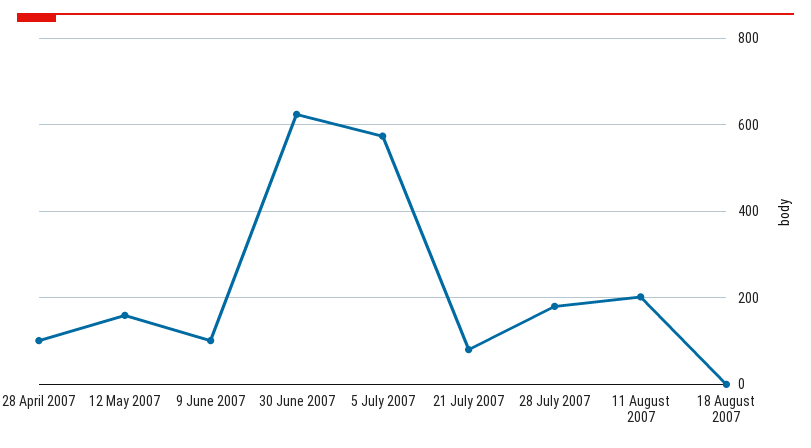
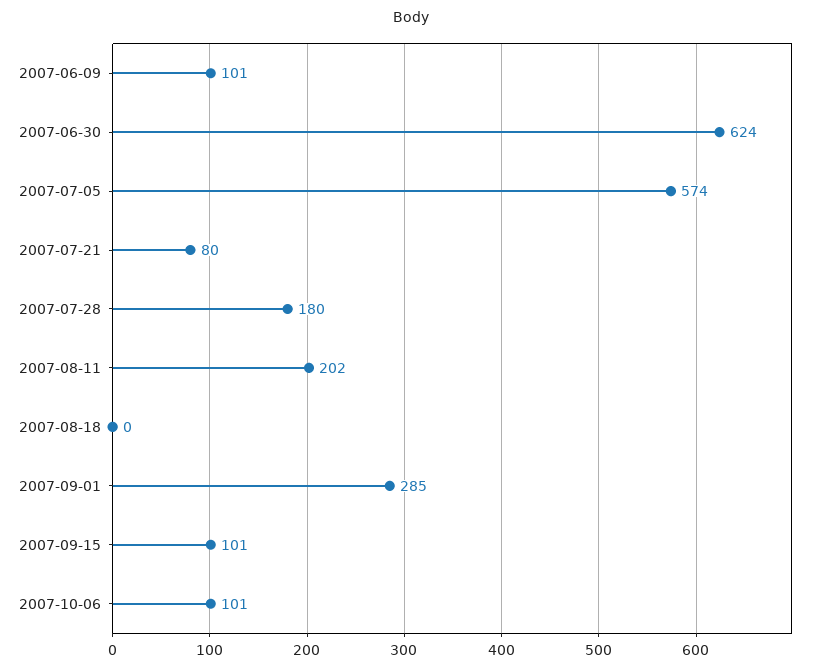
28 April 2007: 100 -> none
12 May 2007: 160 -> none
2007-09-01: none -> 285
2007-09-15: none -> 101
2007-10-06: none -> 101

